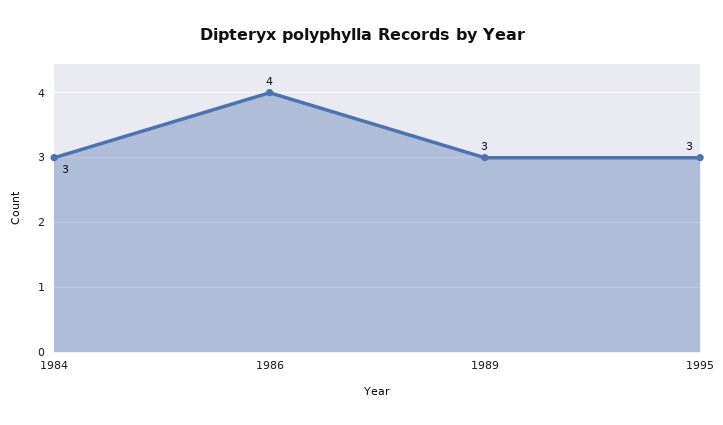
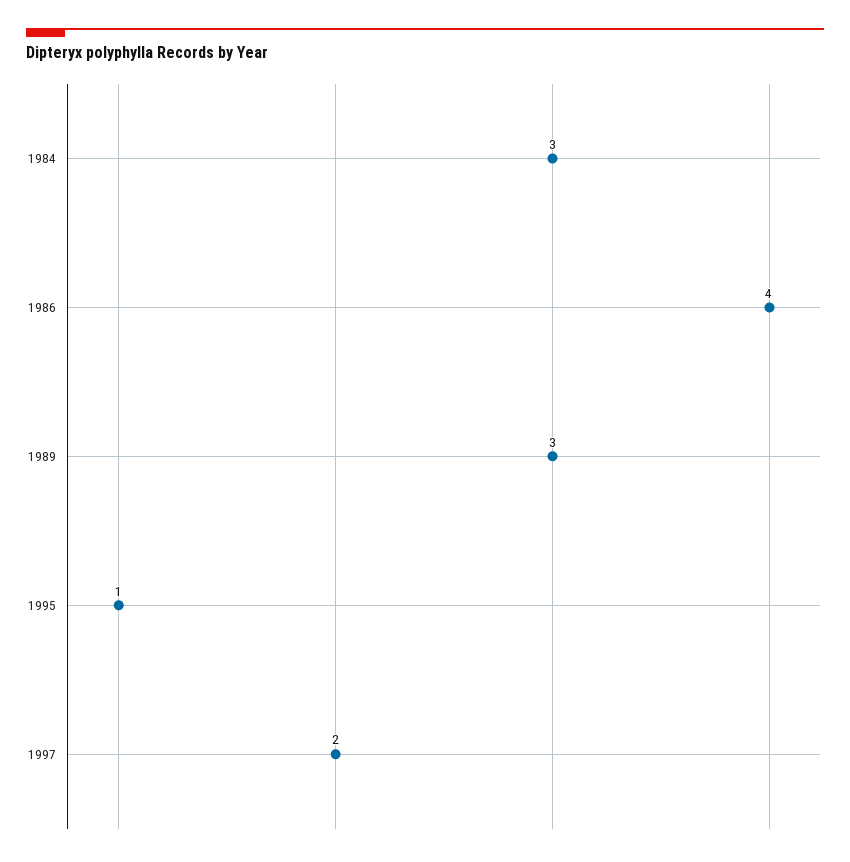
1995: 3 -> 1
1997: none -> 2

